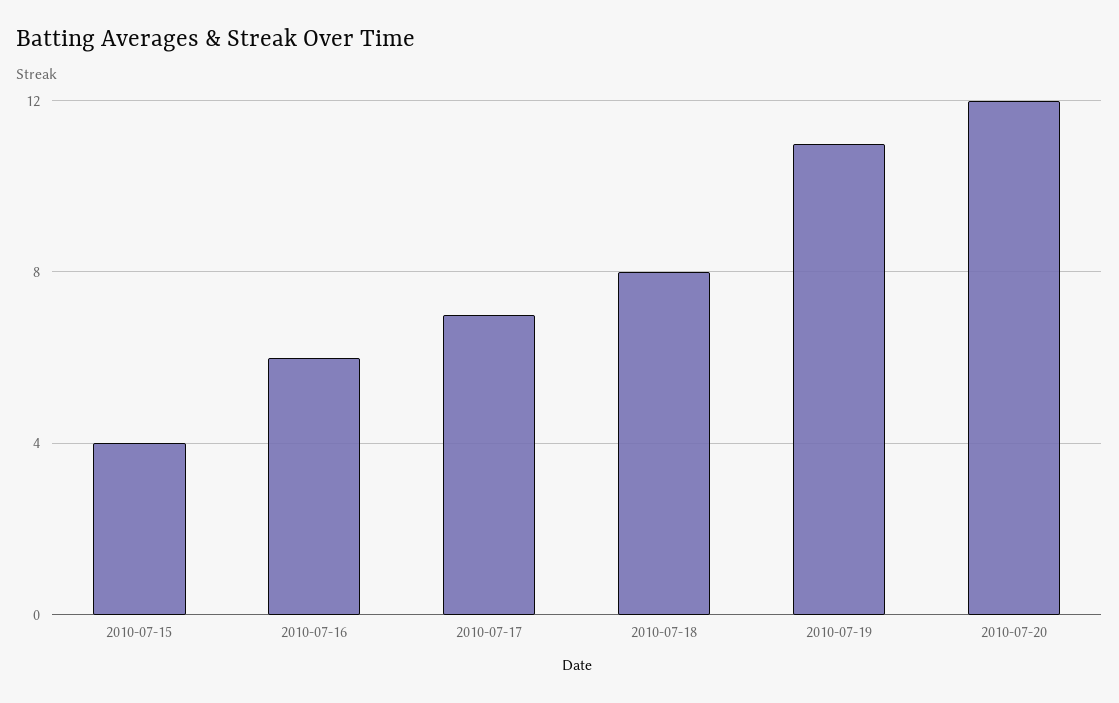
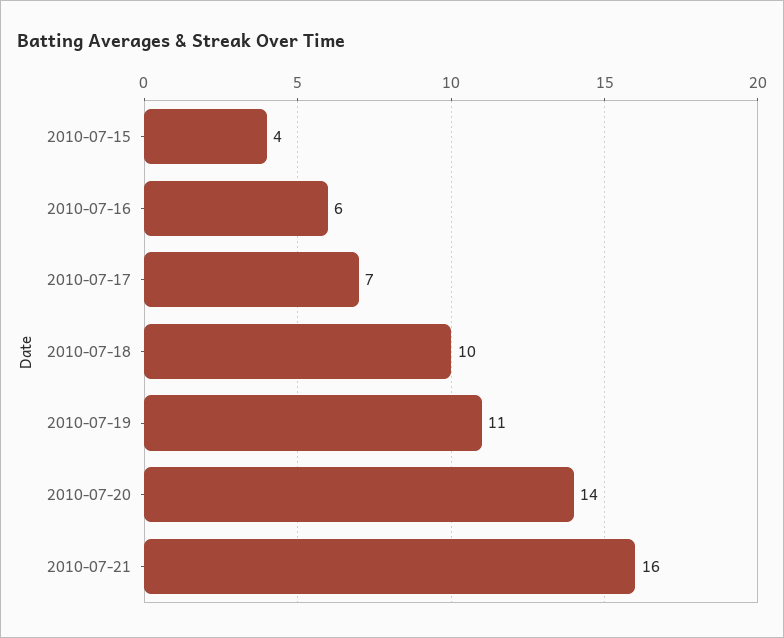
2010-07-18: 8 -> 10
2010-07-20: 12 -> 14
2010-07-21: none -> 16

